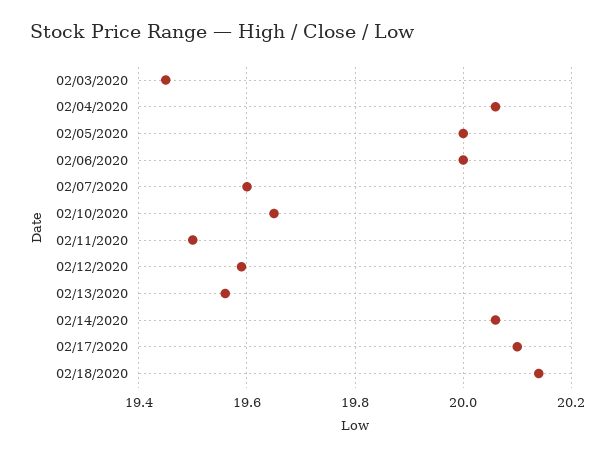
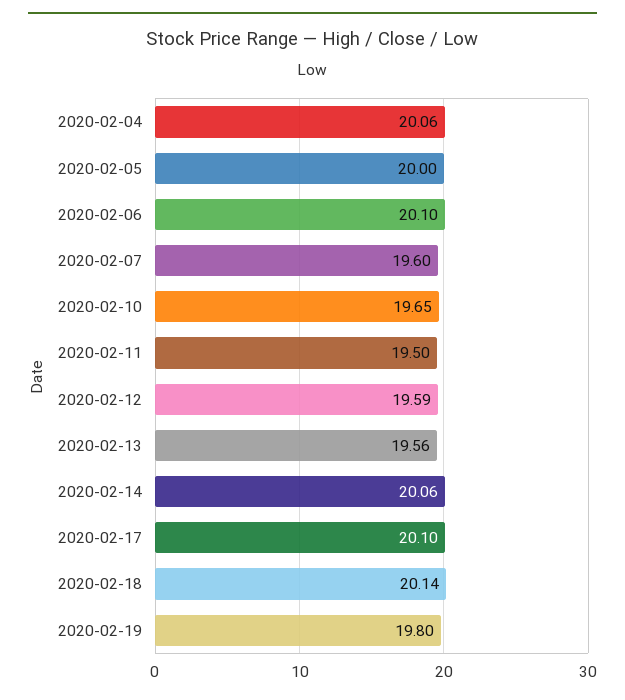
02/03/2020: 19.45 -> none
02/06/2020: 20 -> 20.1
2020-02-19: none -> 19.8

